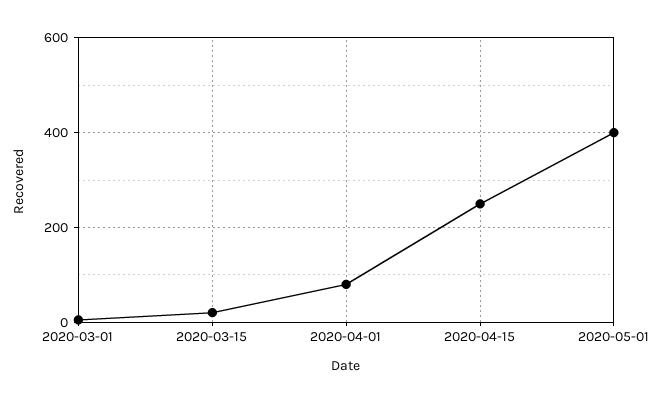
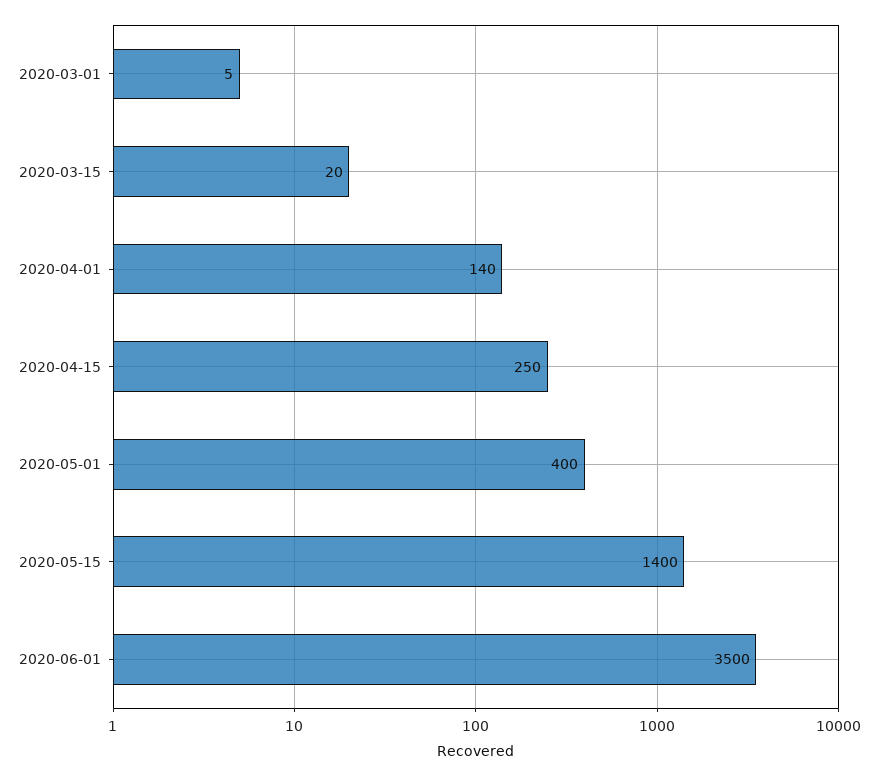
2020-04-01: 80 -> 140
2020-05-15: none -> 1400
2020-06-01: none -> 3500

